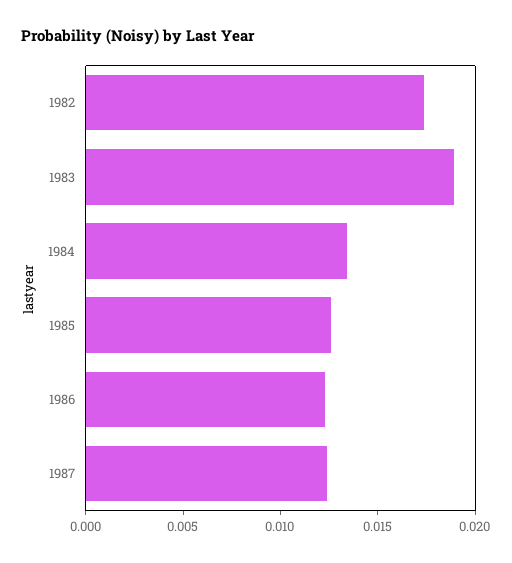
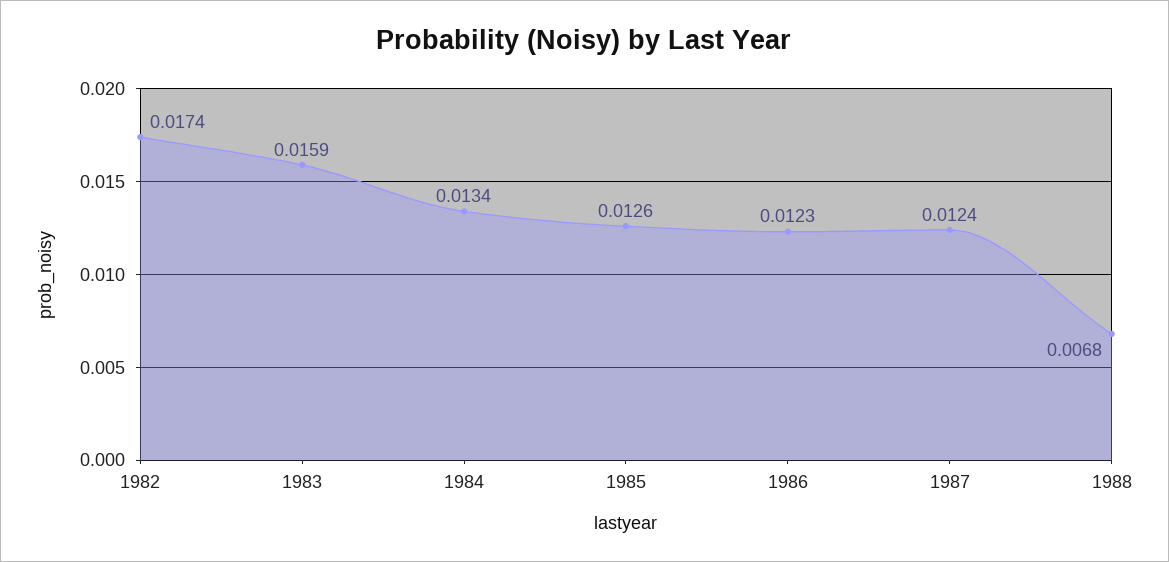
1983: 0.019 -> 0.0159
1988: none -> 0.0068

